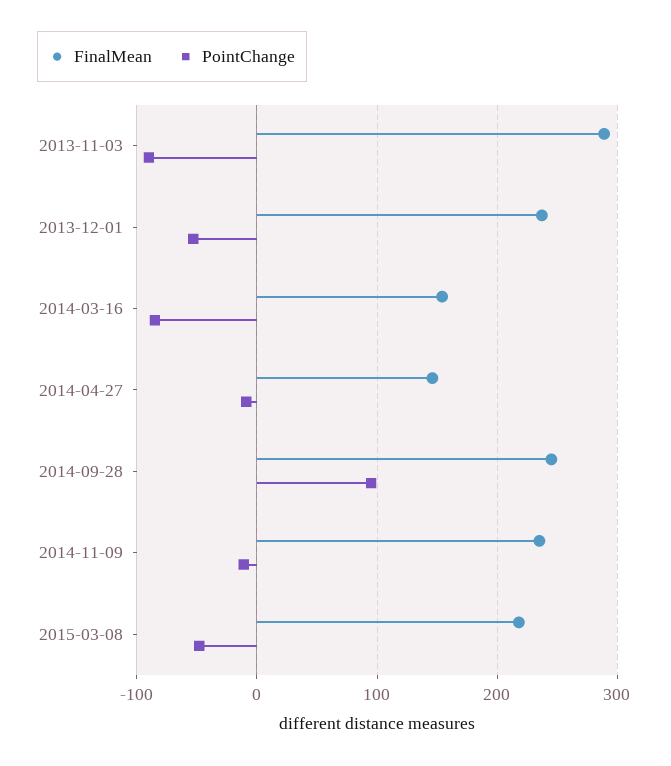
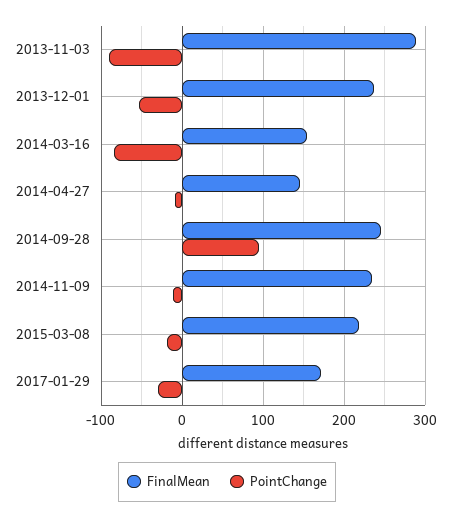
PointChange, 2015-03-08: -50 -> -20
FinalMean, 2017-01-29: none -> 170
PointChange, 2017-01-29: none -> -30

